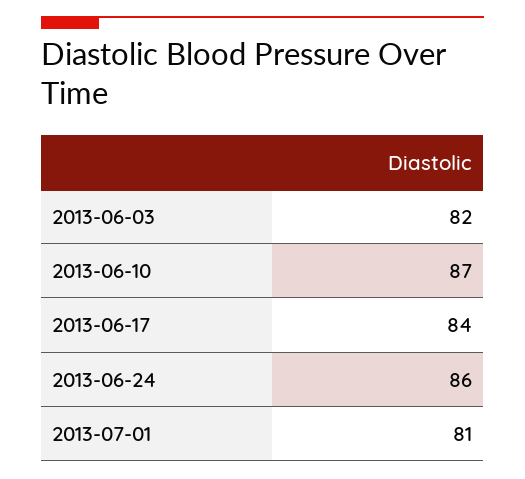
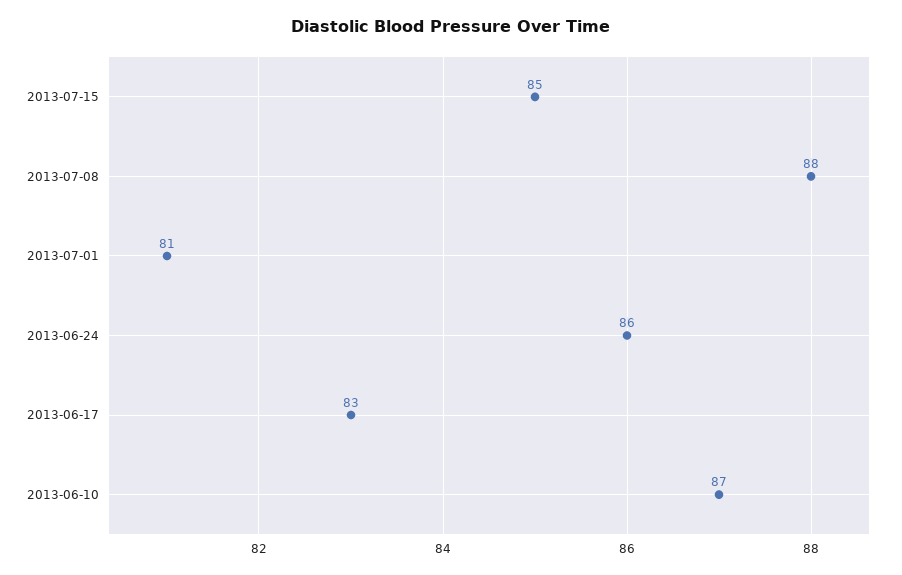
2013-06-03: 82 -> none
2013-06-17: 84 -> 83
2013-07-15: none -> 85
2013-07-08: none -> 88

